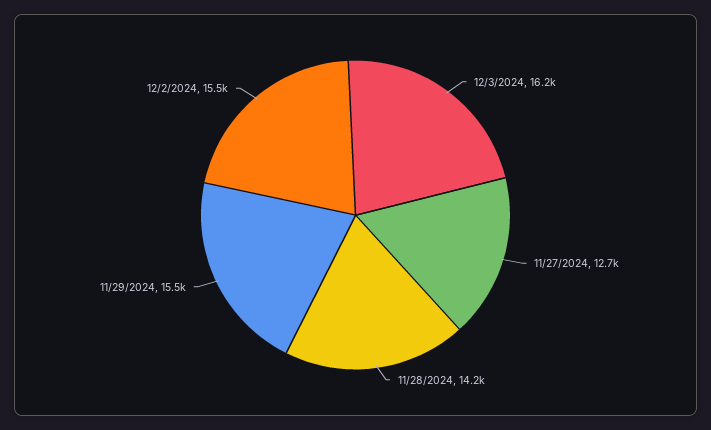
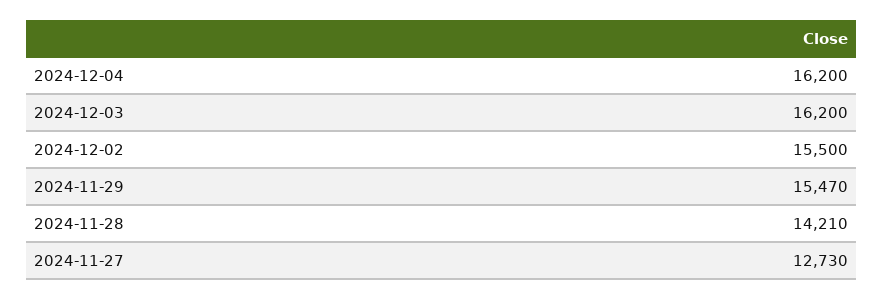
2024-12-04: none -> 16200

